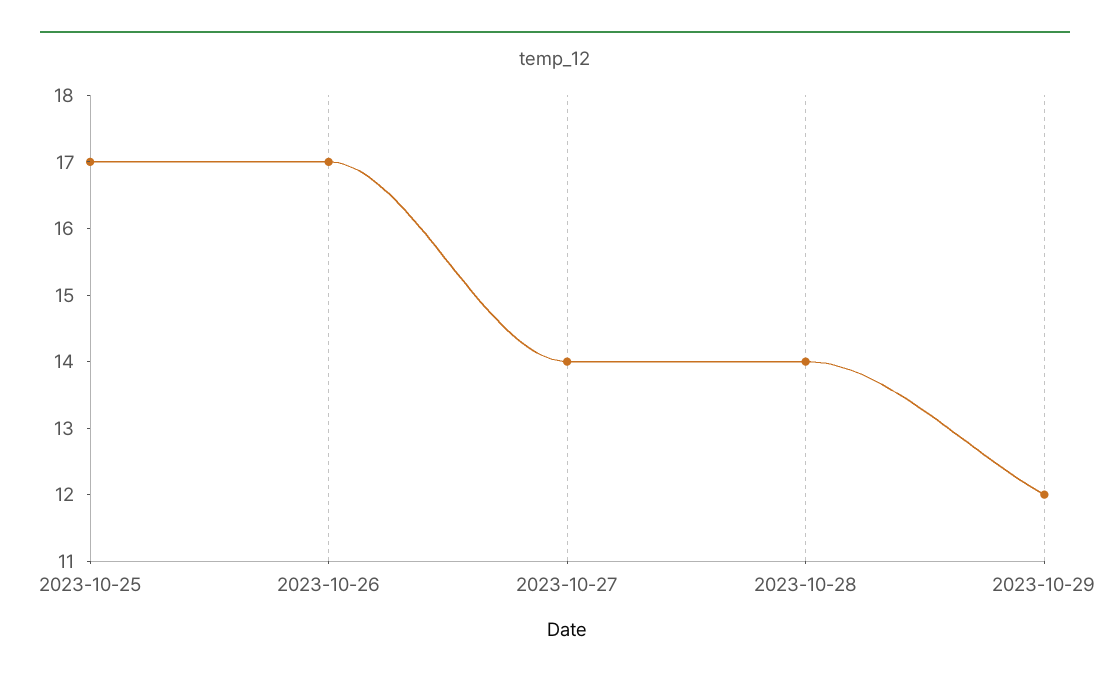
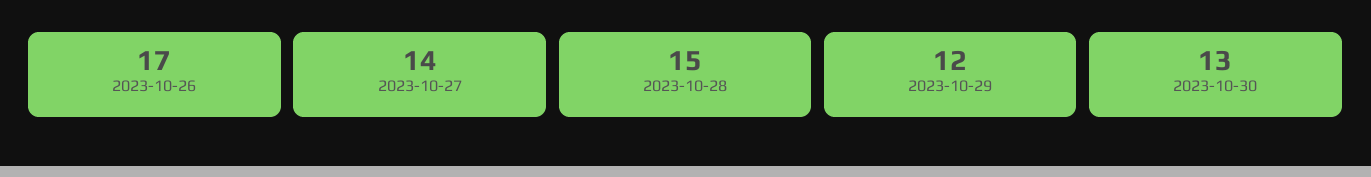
2023-10-25: 17 -> none
2023-10-28: 14 -> 15
2023-10-30: none -> 13

